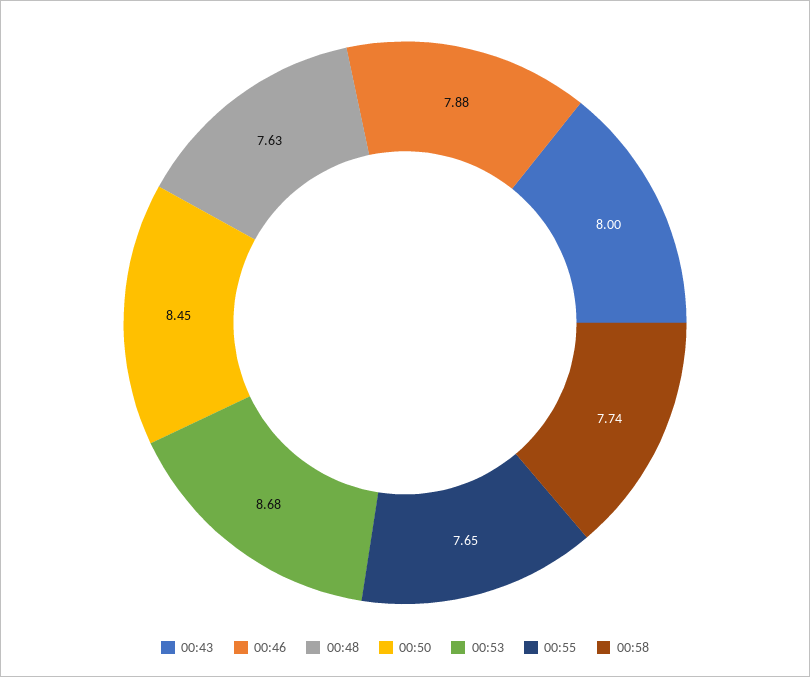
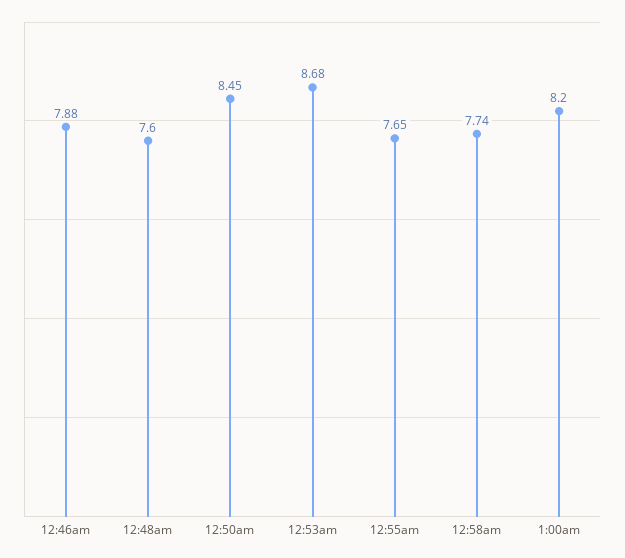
00:43: 8 -> none
00:48: 7.63 -> 7.6
1:00am: none -> 8.2

